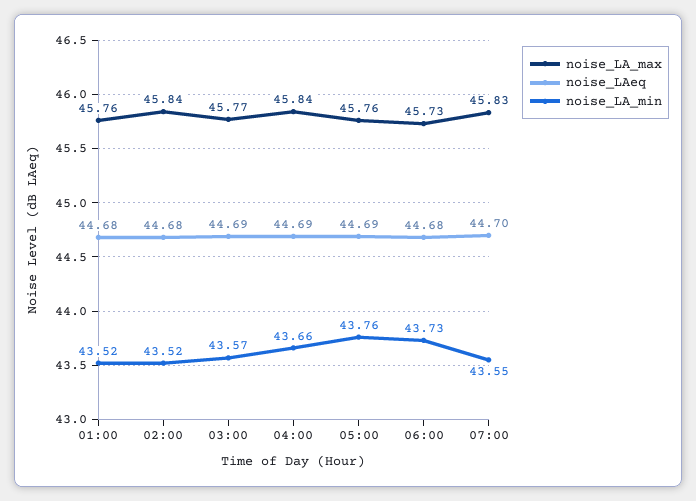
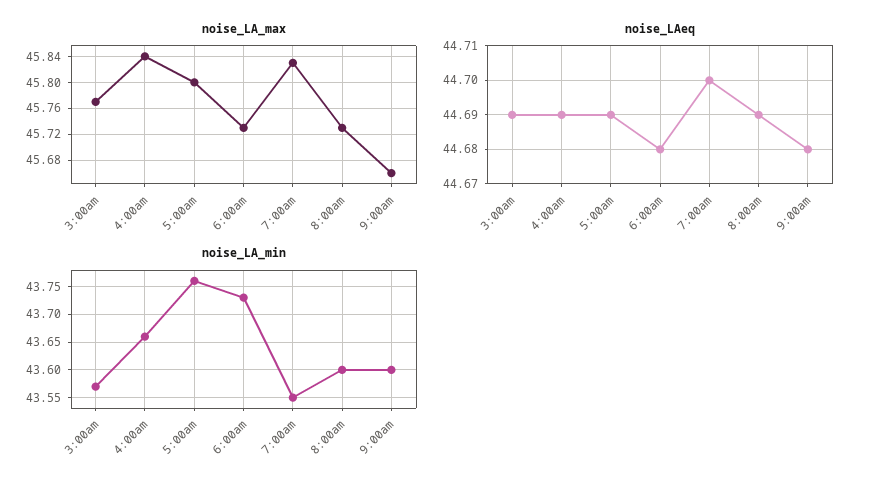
noise_LA_max, 01:00: 45.76 -> none
noise_LAeq, 01:00: 44.68 -> none
noise_LA_min, 01:00: 43.52 -> none
noise_LA_max, 02:00: 45.84 -> none
noise_LAeq, 02:00: 44.68 -> none
noise_LA_min, 02:00: 43.52 -> none
noise_LA_max, 05:00: 45.76 -> 45.8
noise_LA_max, 8:00am: none -> 45.73
noise_LA_max, 9:00am: none -> 45.66
noise_LAeq, 8:00am: none -> 44.69
noise_LAeq, 9:00am: none -> 44.68
noise_LA_min, 8:00am: none -> 43.6
noise_LA_min, 9:00am: none -> 43.6

